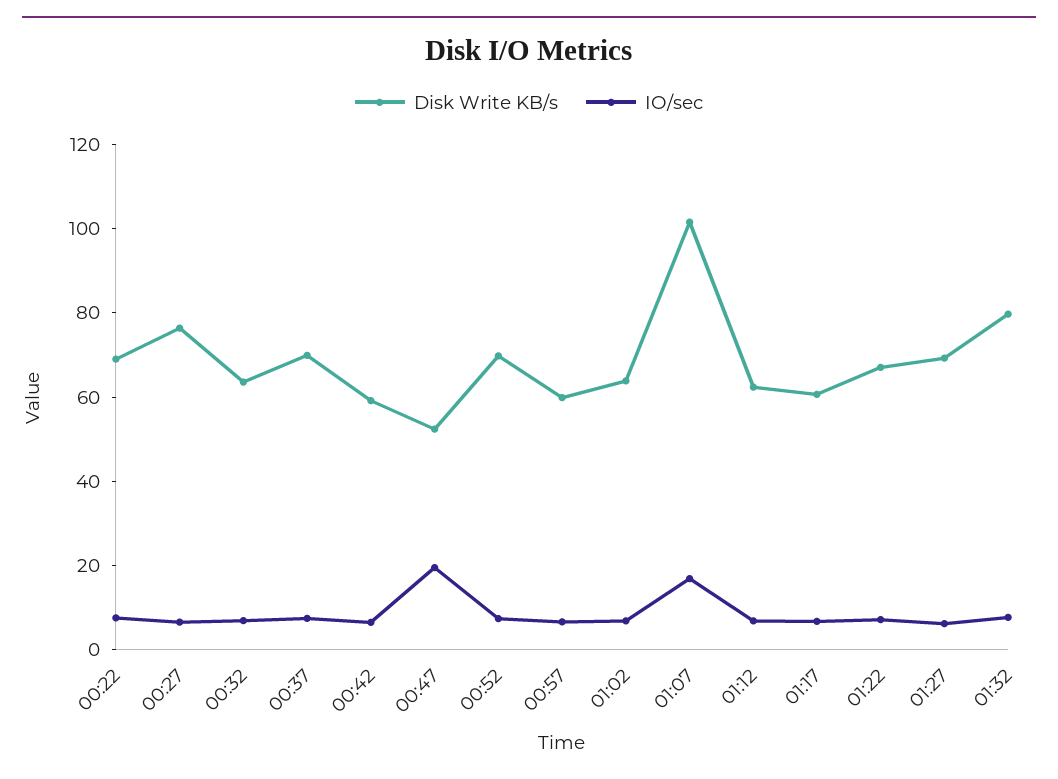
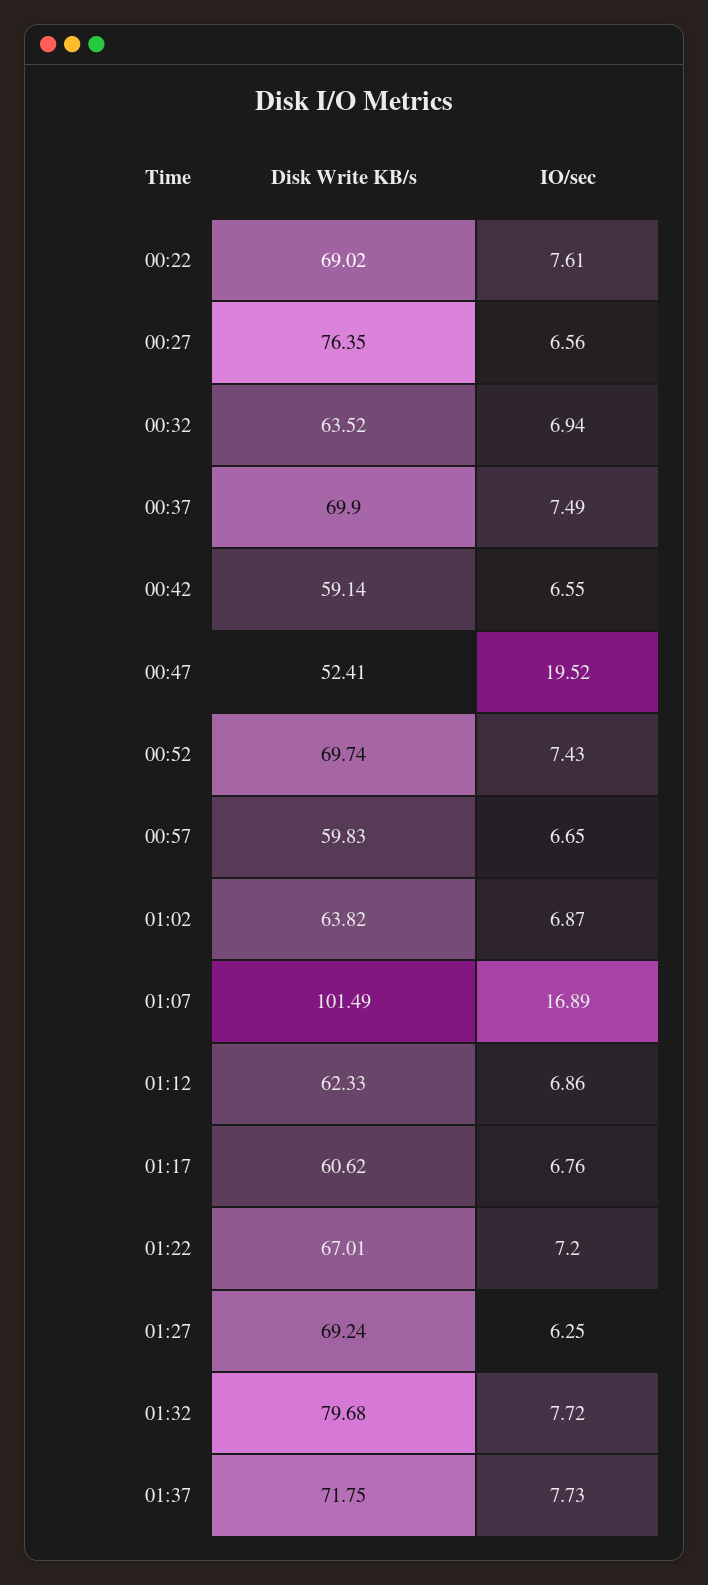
Disk Write KB/s, 01:37: none -> 71.75
IO/sec, 01:37: none -> 7.73

